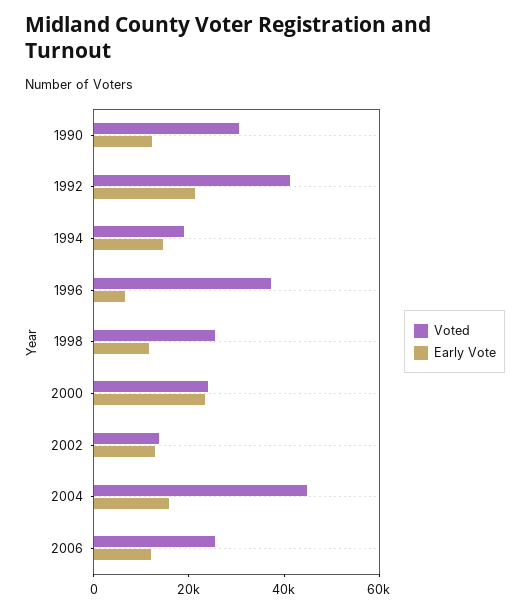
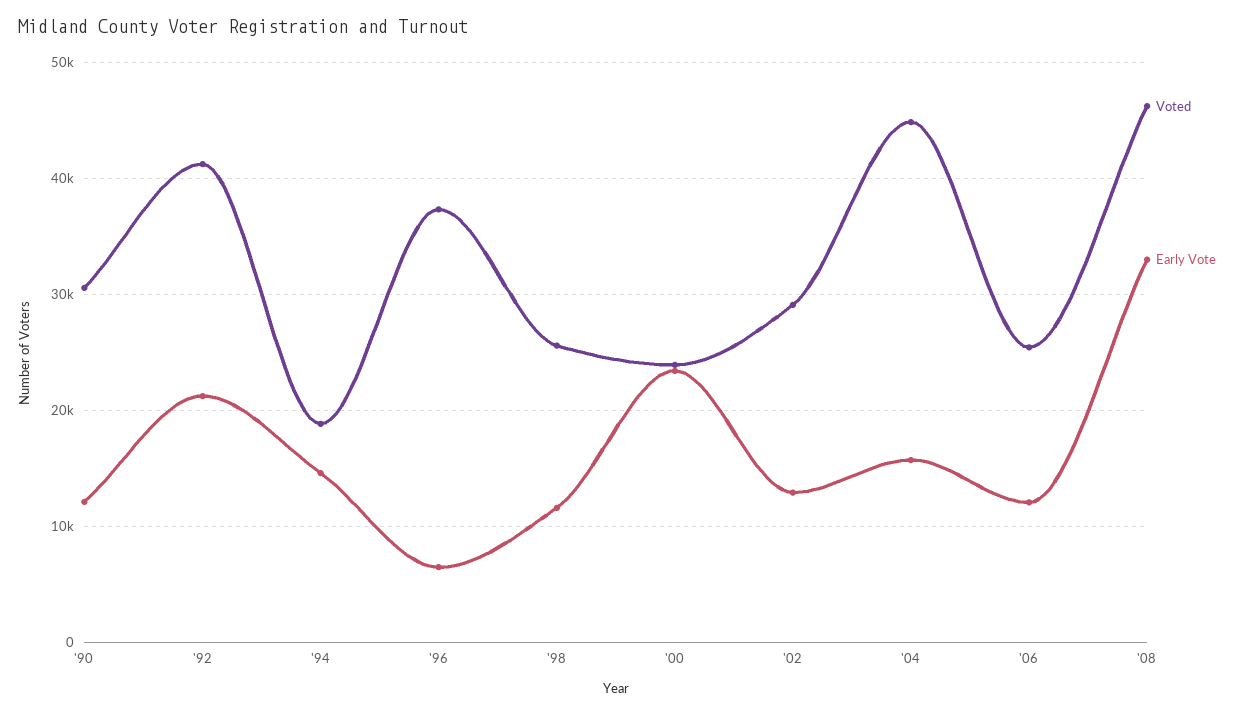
Voted, 2002: 15000 -> 29000
Voted, '08: none -> 46000
Early Vote, '08: none -> 33000

